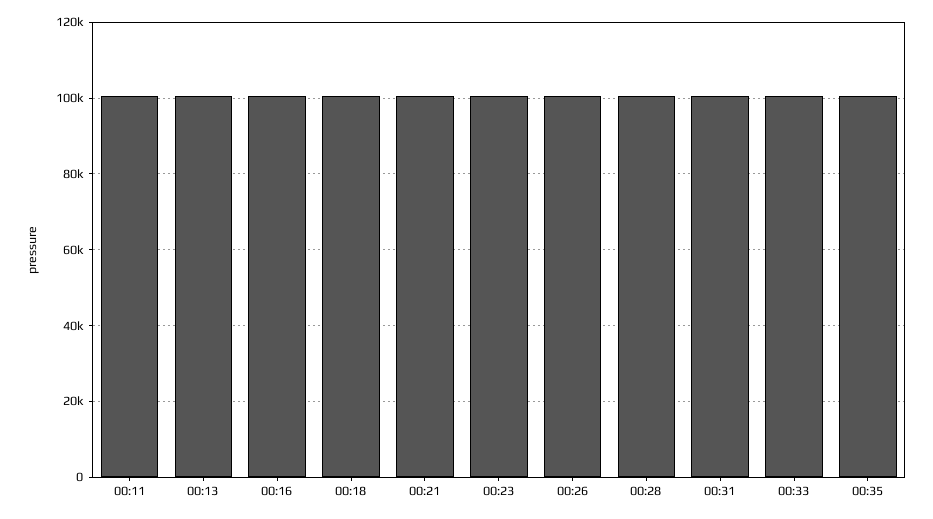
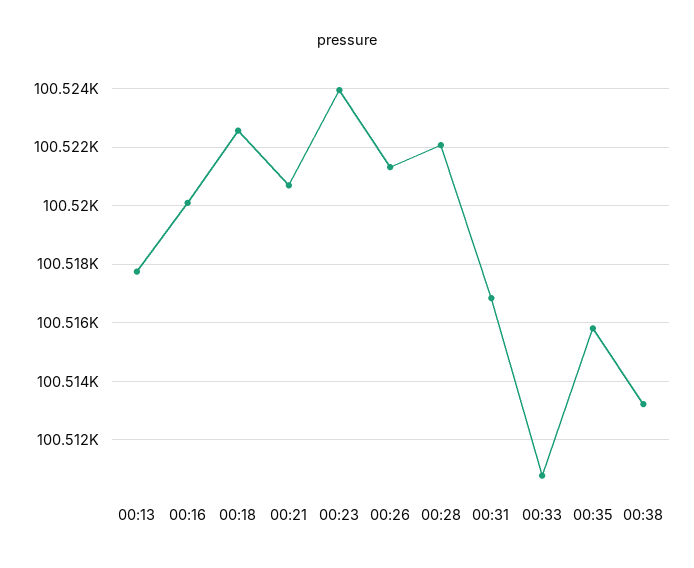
00:11: 100000 -> none
00:38: none -> 100513.25

